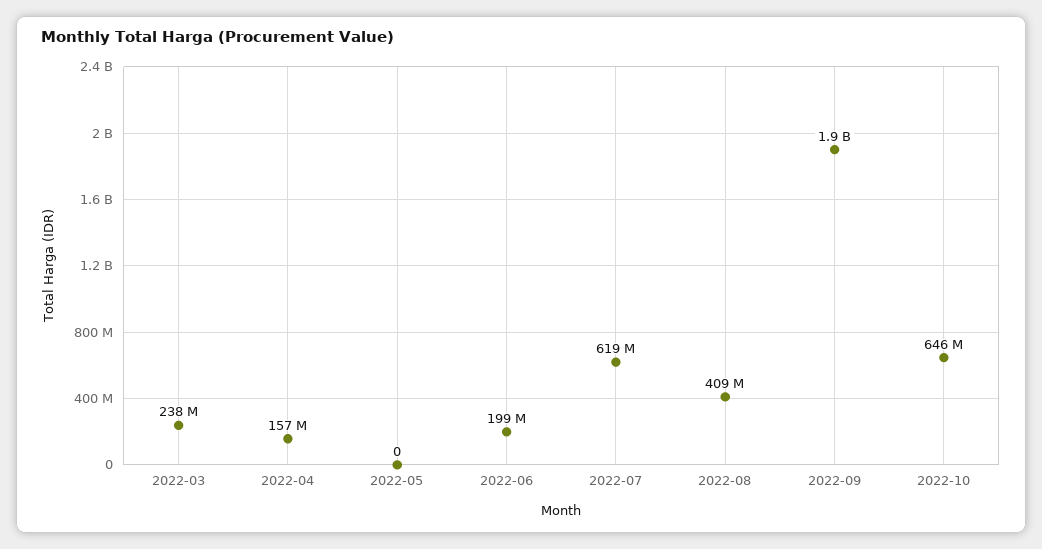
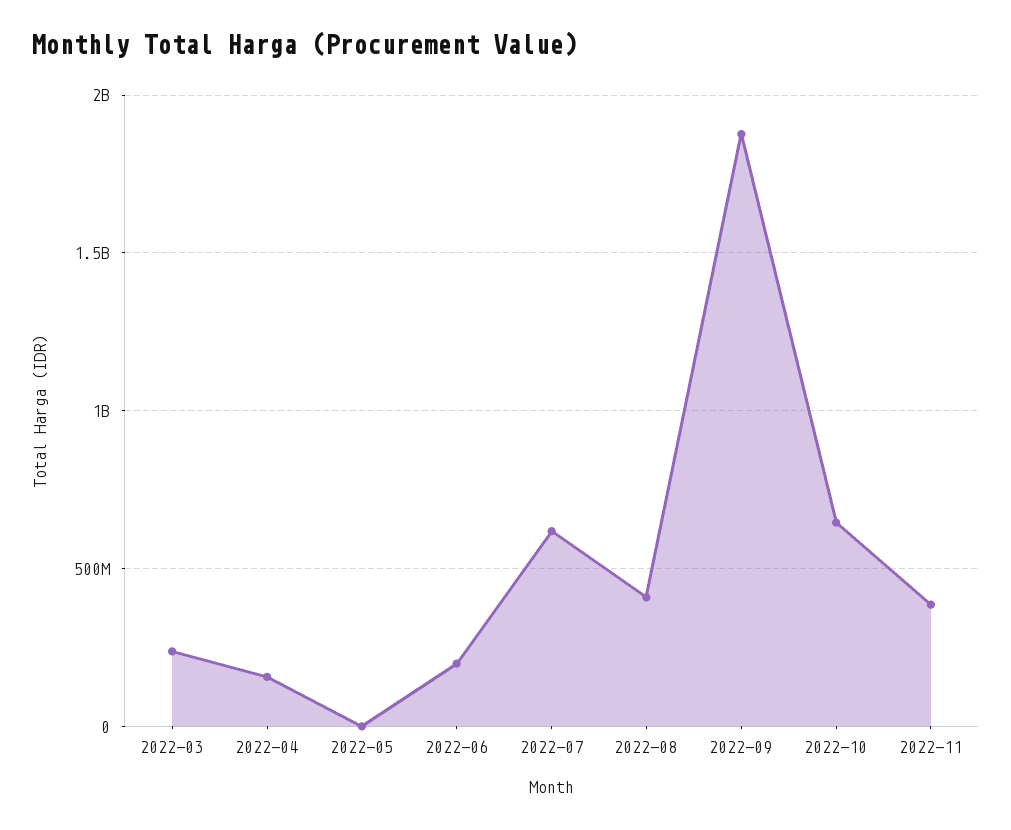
2022-11: none -> 400000000

